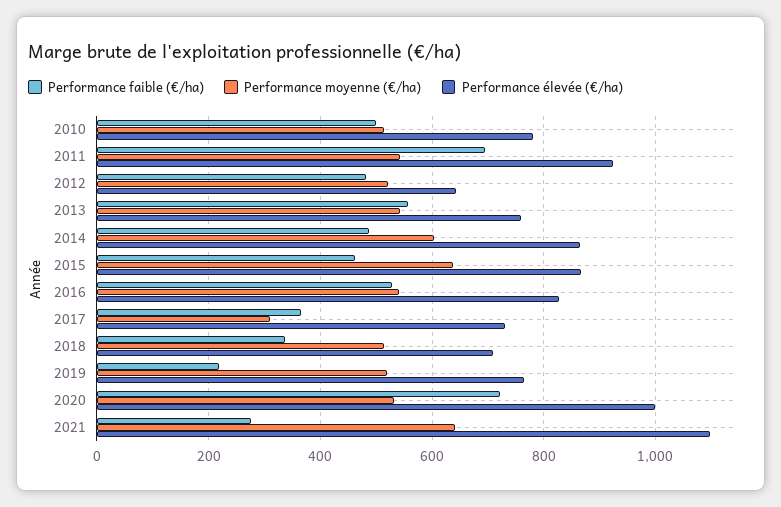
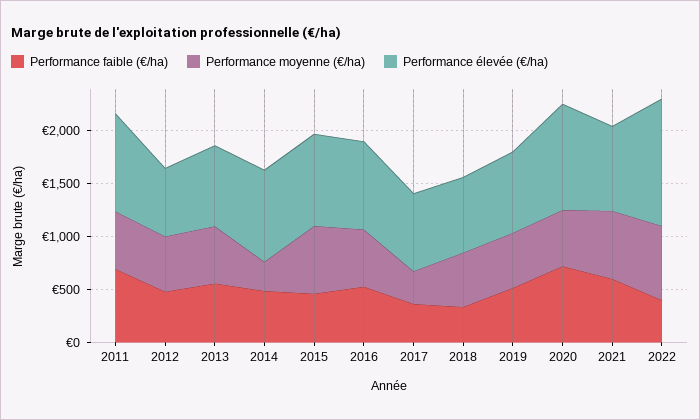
Performance faible (€/ha), 2010: 500 -> none
Performance moyenne (€/ha), 2010: 520 -> none
Performance élevée (€/ha), 2010: 780 -> none
Performance moyenne (€/ha), 2014: 600 -> 300
Performance faible (€/ha), 2019: 220 -> 500
Performance faible (€/ha), 2021: 280 -> 600
Performance élevée (€/ha), 2021: 1100 -> 800
Performance faible (€/ha), 2022: none -> 400
Performance moyenne (€/ha), 2022: none -> 700
Performance élevée (€/ha), 2022: none -> 1200

